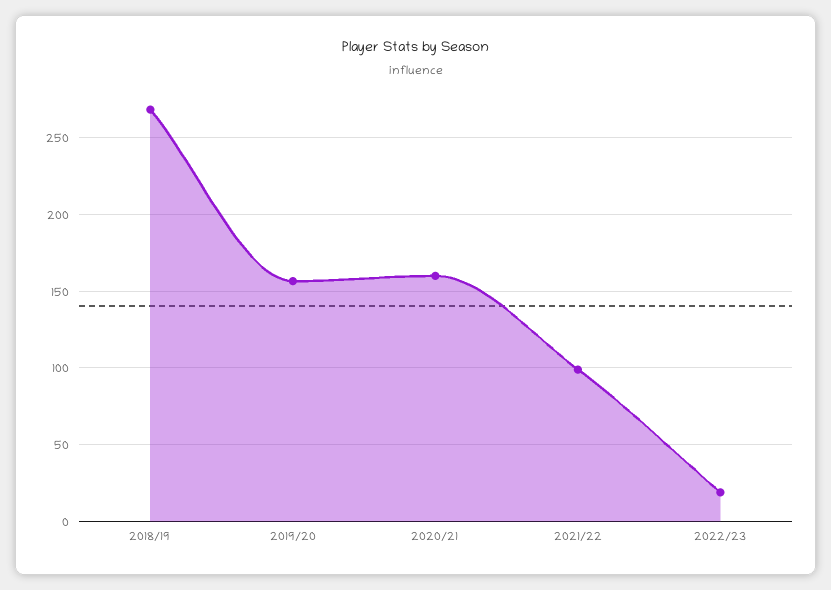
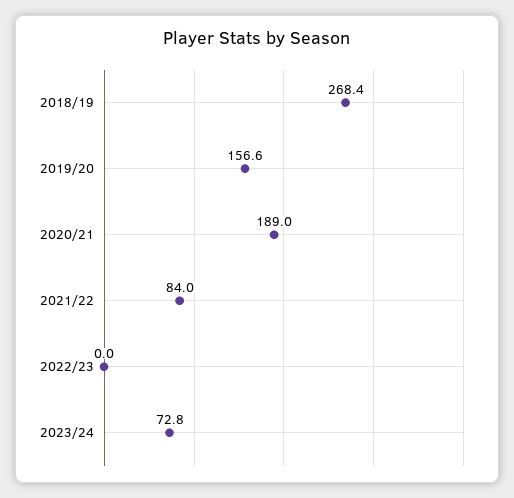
2020/21: 160 -> 189
2021/22: 100 -> 84
2022/23: 20 -> 0
2023/24: none -> 72.8

